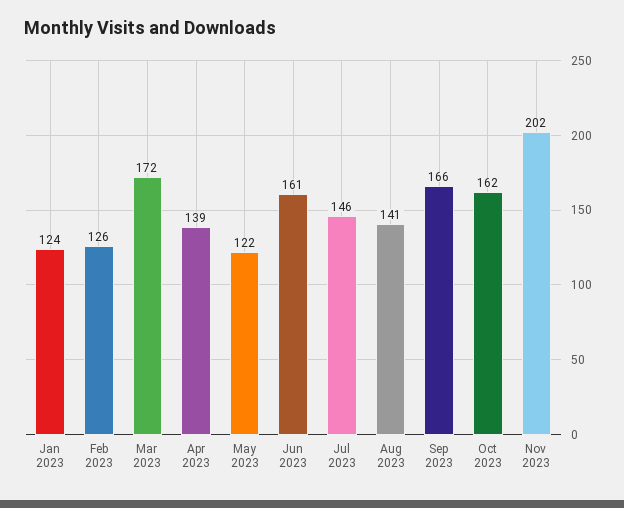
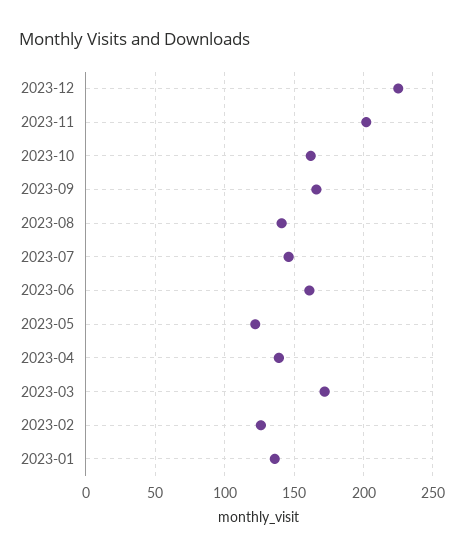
Jan 2023: 124 -> 135
2023-12: none -> 225

